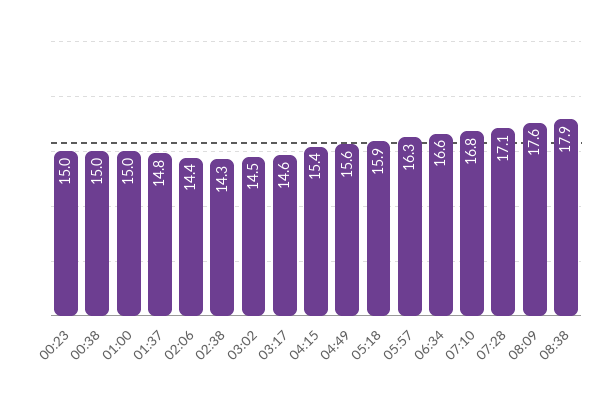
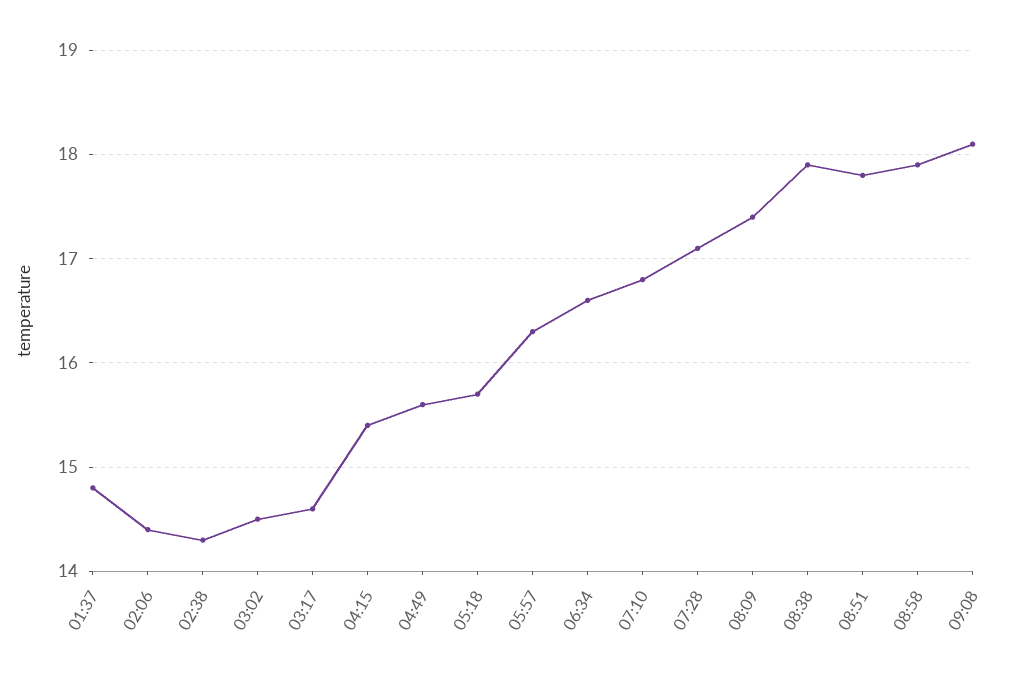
00:23: 15 -> none
00:38: 15 -> none
01:00: 15 -> none
05:18: 15.9 -> 15.7
08:09: 17.6 -> 17.4
08:51: none -> 17.8
08:58: none -> 17.9
09:08: none -> 18.1

